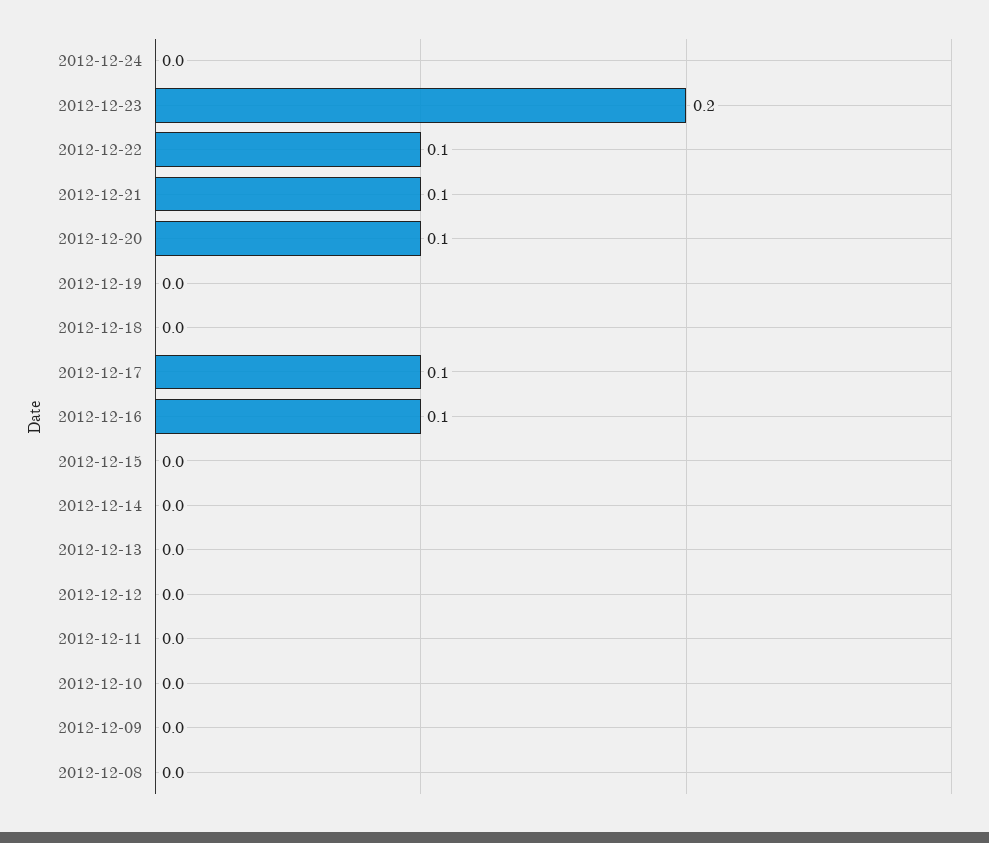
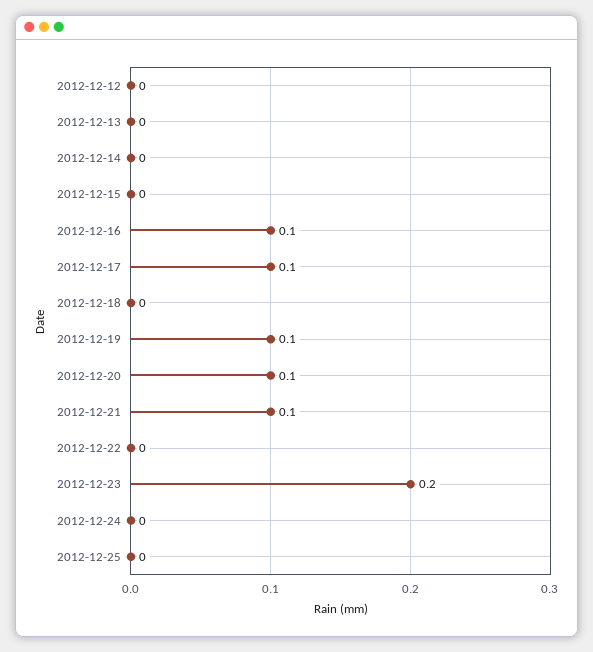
2012-12-22: 0.1 -> 0
2012-12-19: 0 -> 0.1
2012-12-11: 0 -> none
2012-12-10: 0 -> none
2012-12-09: 0 -> none
2012-12-08: 0 -> none
2012-12-25: none -> 0

